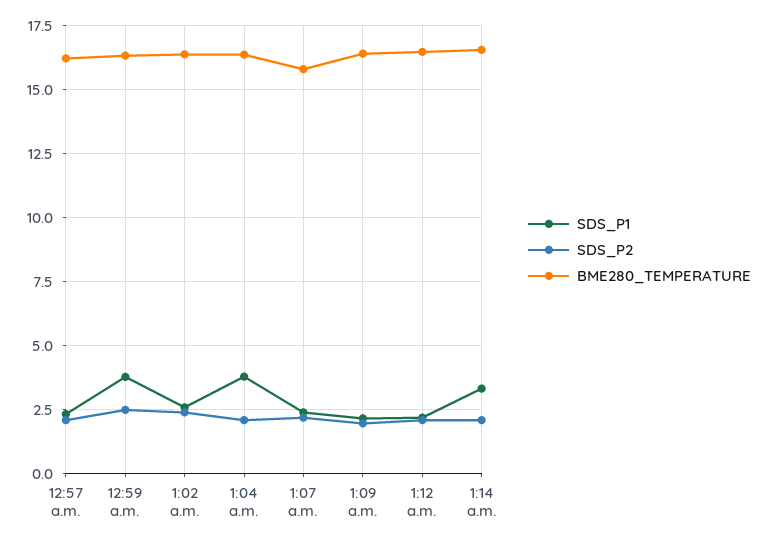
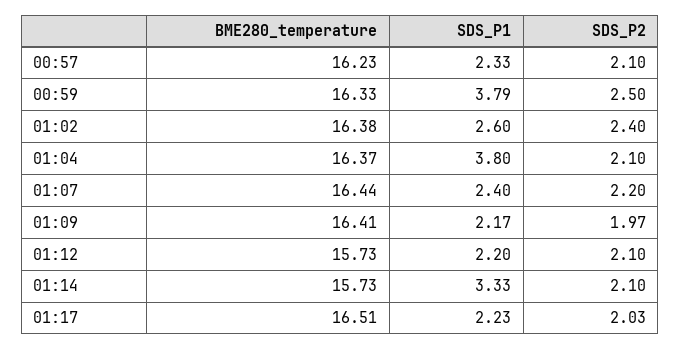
BME280_TEMPERATURE, 1:07 a.m.: 15.75 -> 16.44
BME280_TEMPERATURE, 1:12 a.m.: 16.5 -> 15.73
BME280_TEMPERATURE, 1:14 a.m.: 16.5 -> 15.73
BME280_TEMPERATURE, 01:17: none -> 16.51
SDS_P1, 01:17: none -> 2.23
SDS_P2, 01:17: none -> 2.03

